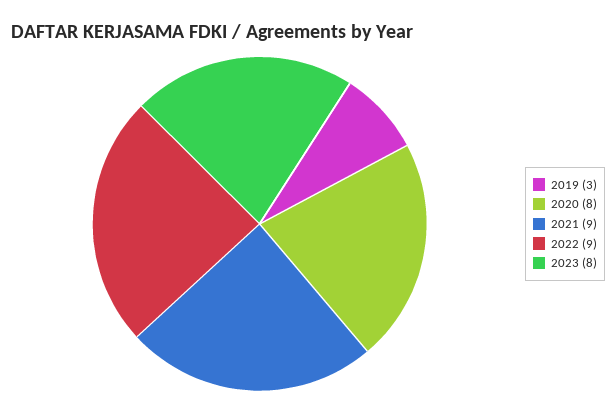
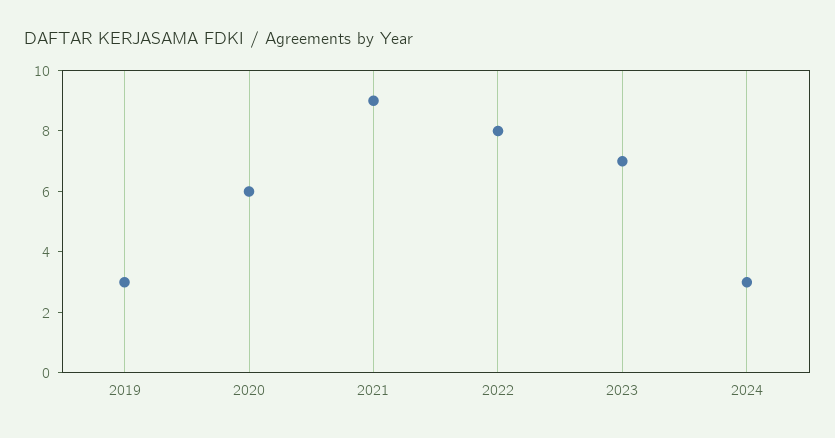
2020: 8 -> 6
2022: 9 -> 8
2023: 8 -> 7
2024: none -> 3

